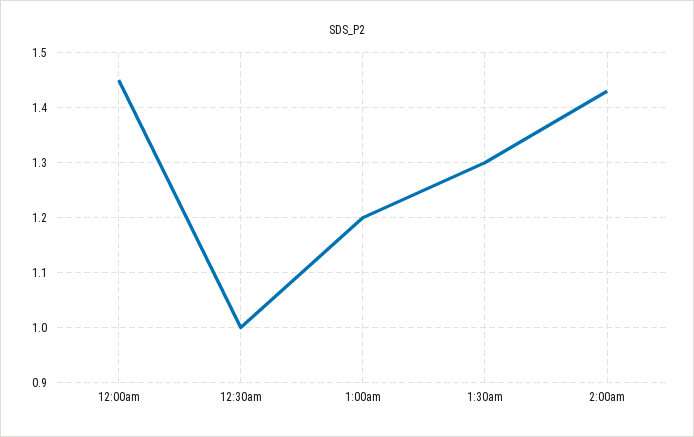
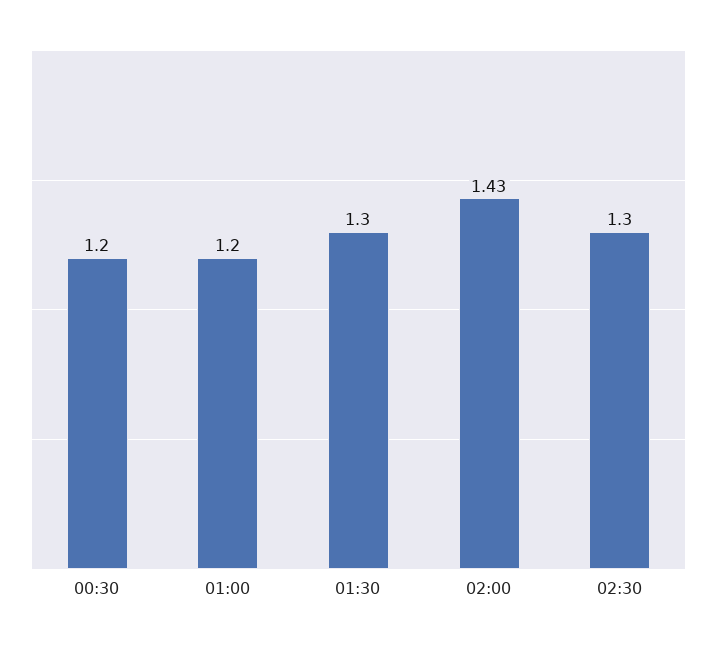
12:00am: 1.45 -> none
12:30am: 1 -> 1.2
02:30: none -> 1.3

